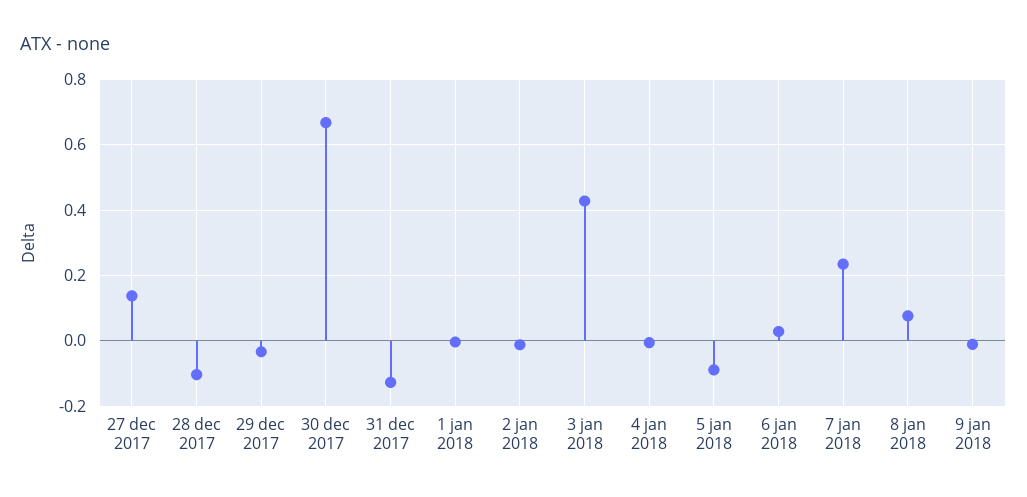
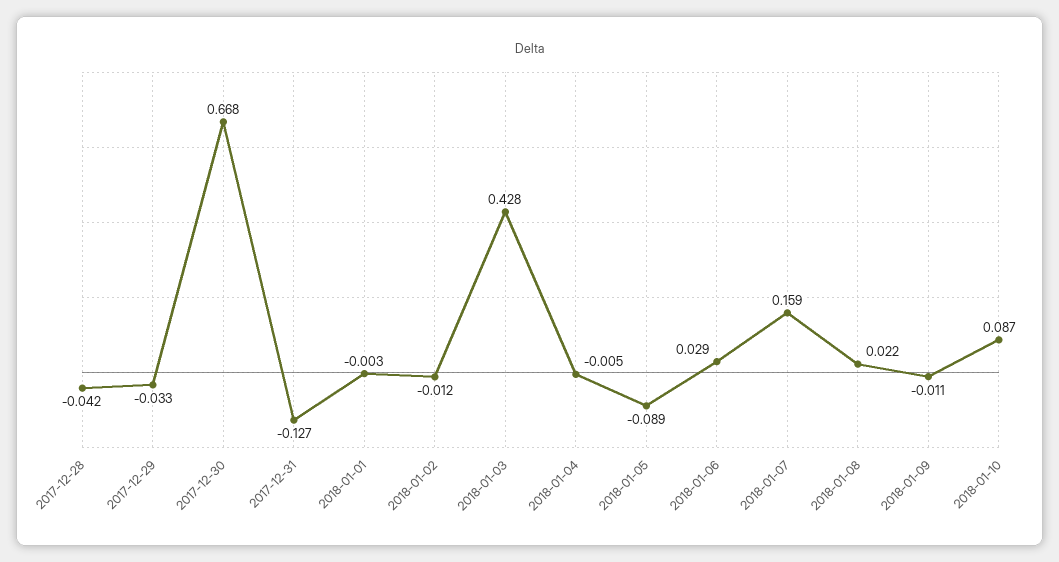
27 dec 2017: 0.14 -> none
28 dec 2017: -0.1 -> -0.042
7 jan 2018: 0.24 -> 0.159
8 jan 2018: 0.08 -> 0.022
2018-01-10: none -> 0.087

